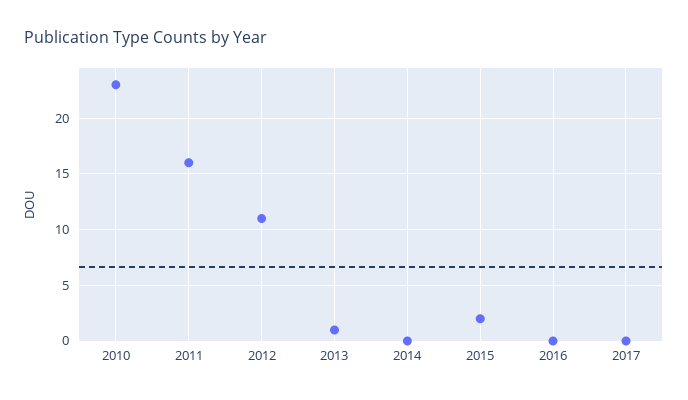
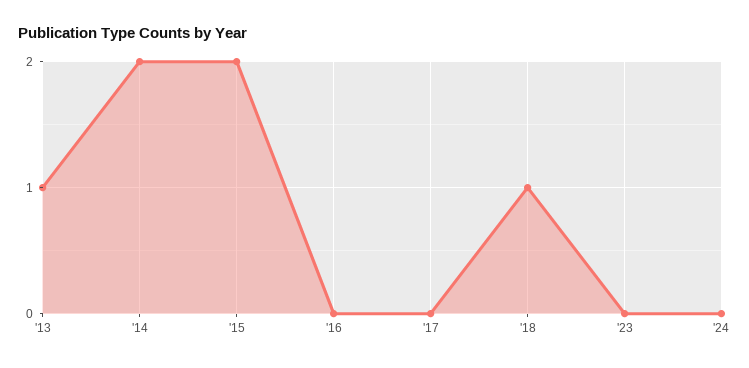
2010: 23 -> none
2011: 16 -> none
2012: 11 -> none
2014: 0 -> 2
'18: none -> 1
'23: none -> 0
'24: none -> 0

